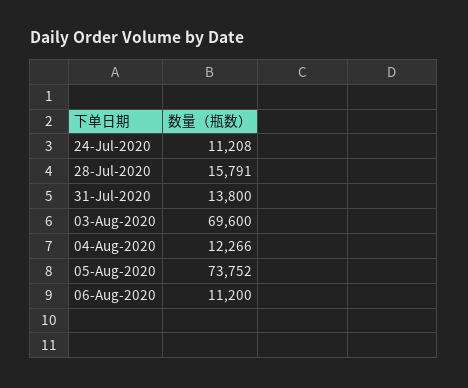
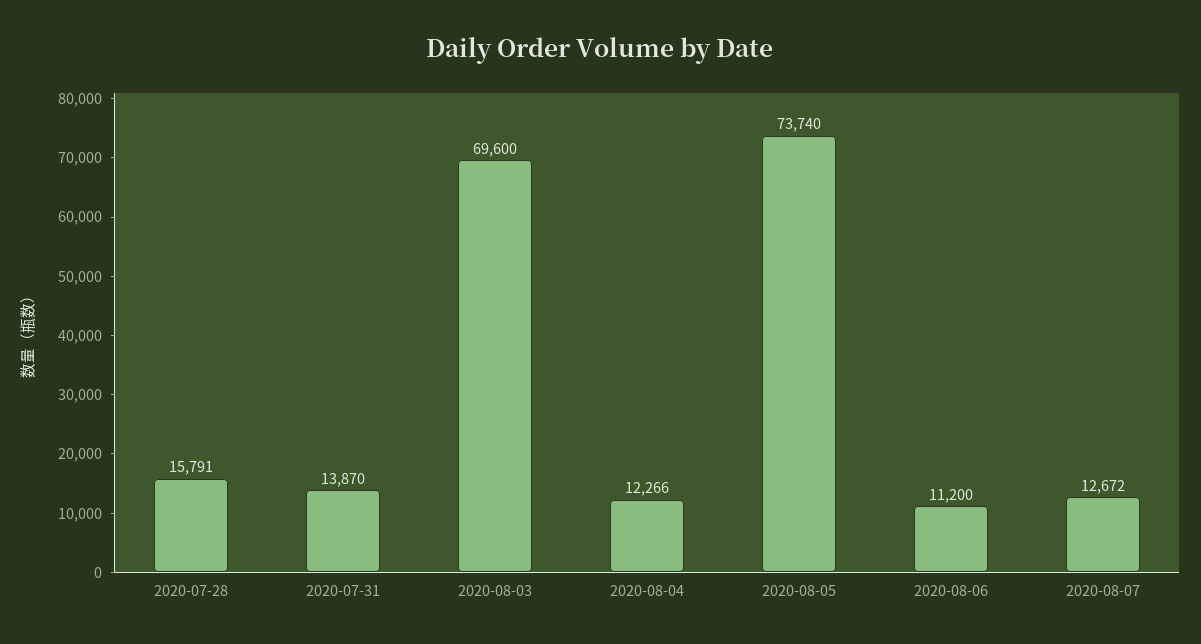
24-Jul-2020: 11208 -> none
31-Jul-2020: 13800 -> 13870
05-Aug-2020: 73752 -> 73740
2020-08-07: none -> 12672

